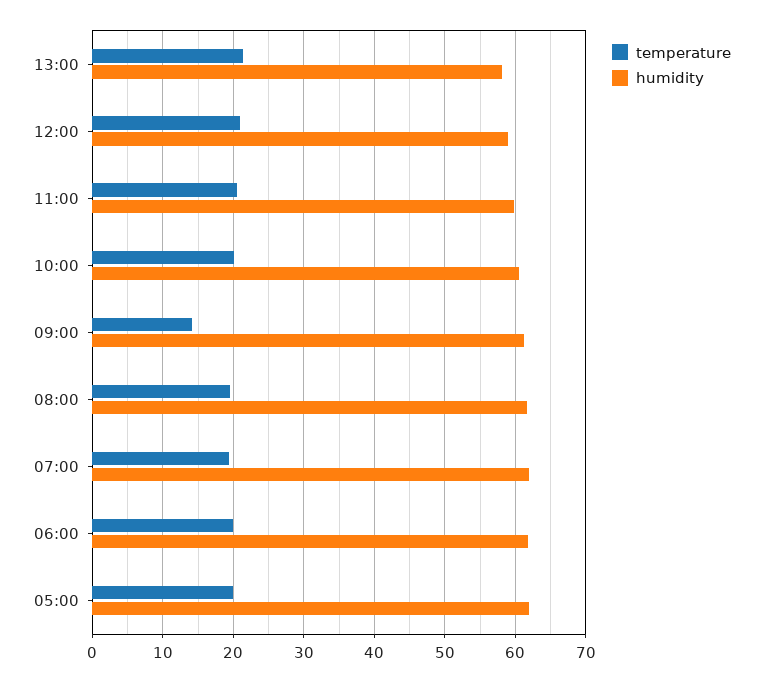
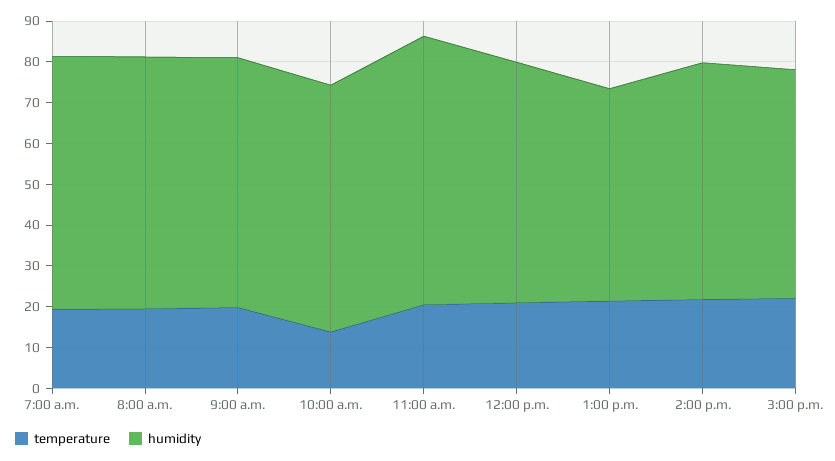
humidity, 13:00: 58 -> 52
humidity, 11:00: 60 -> 66
temperature, 10:00: 20 -> 14
temperature, 09:00: 14 -> 20
temperature, 06:00: 20 -> none
humidity, 06:00: 62 -> none
temperature, 05:00: 20 -> none
humidity, 05:00: 62 -> none
temperature, 2:00 p.m.: none -> 22
humidity, 2:00 p.m.: none -> 58
temperature, 3:00 p.m.: none -> 22
humidity, 3:00 p.m.: none -> 56

